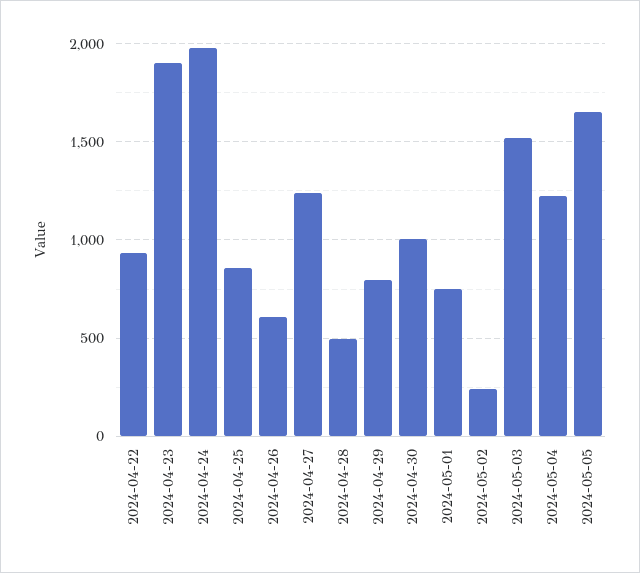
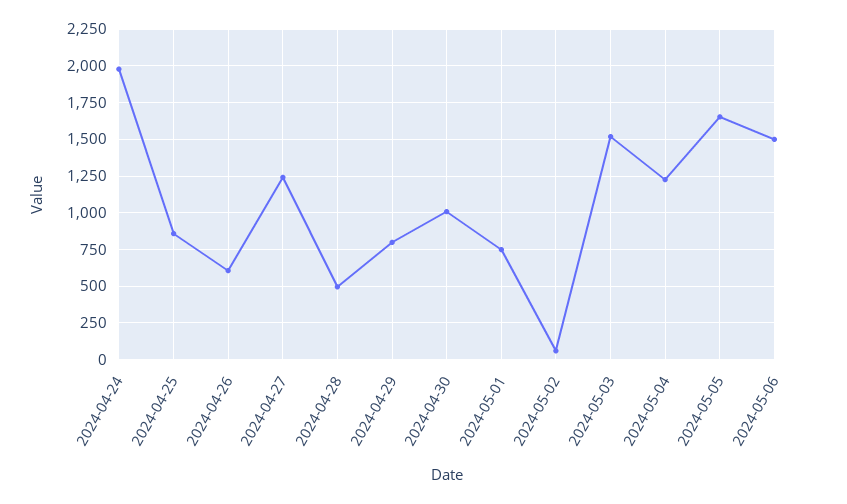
2024-04-22: 950 -> none
2024-04-23: 1900 -> none
2024-05-02: 250 -> 50
2024-05-06: none -> 1500

